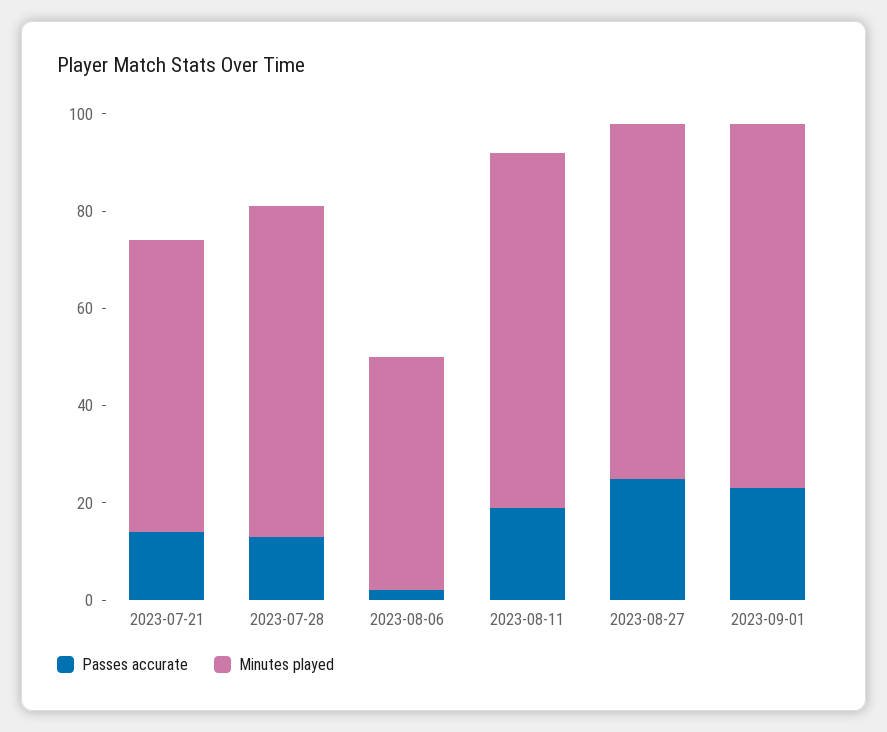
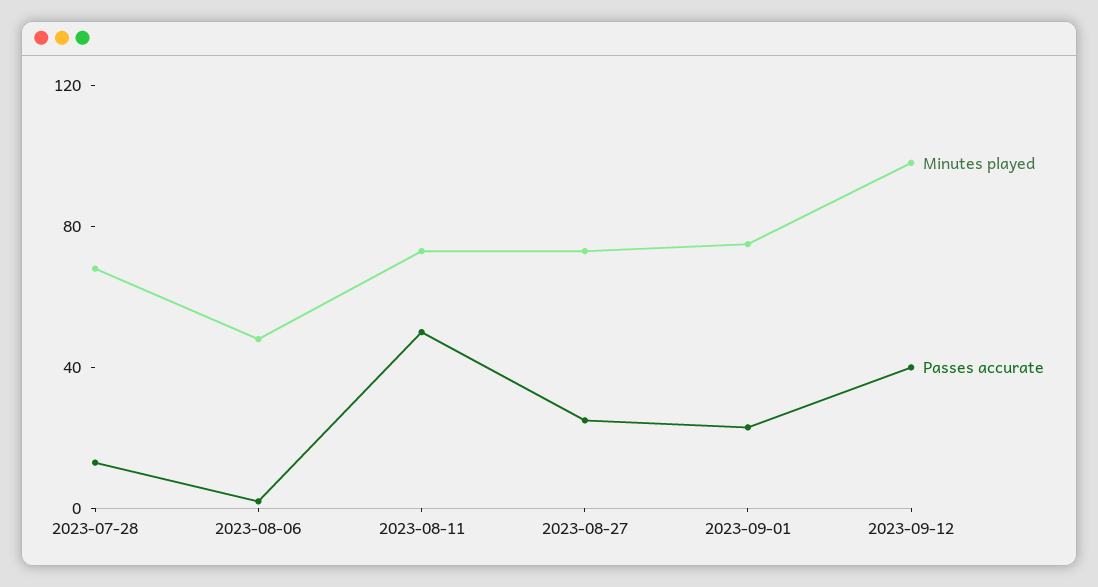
Passes accurate, 2023-07-21: 15 -> none
Minutes played, 2023-07-21: 60 -> none
Passes accurate, 2023-08-11: 20 -> 50
Minutes played, 2023-09-12: none -> 100
Passes accurate, 2023-09-12: none -> 40

